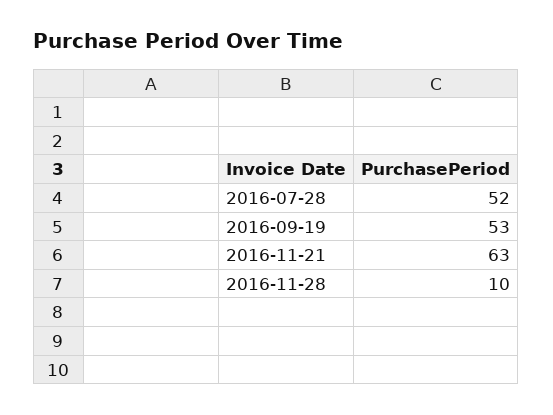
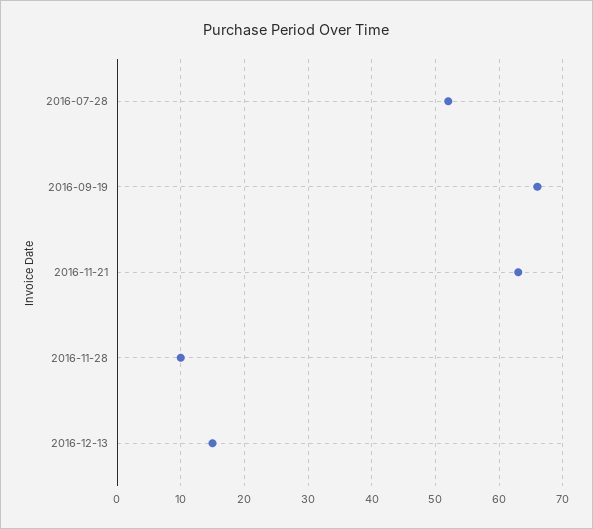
2016-09-19: 53 -> 66
2016-12-13: none -> 15

